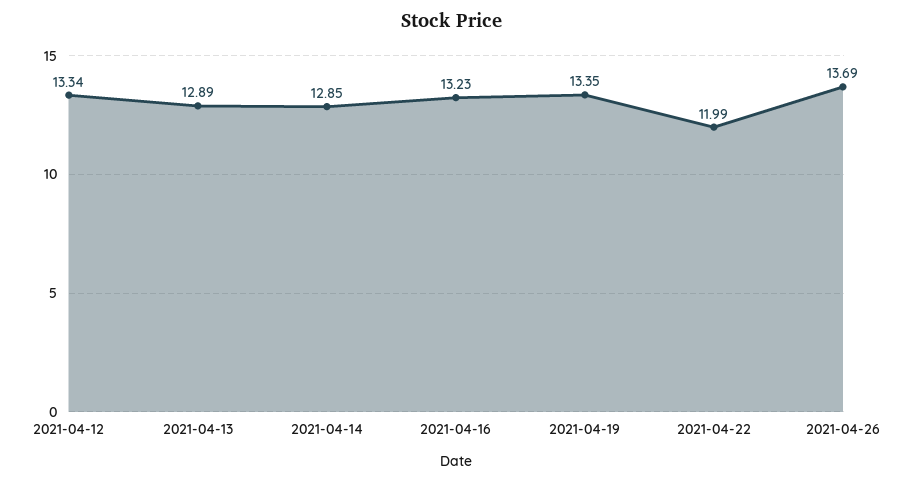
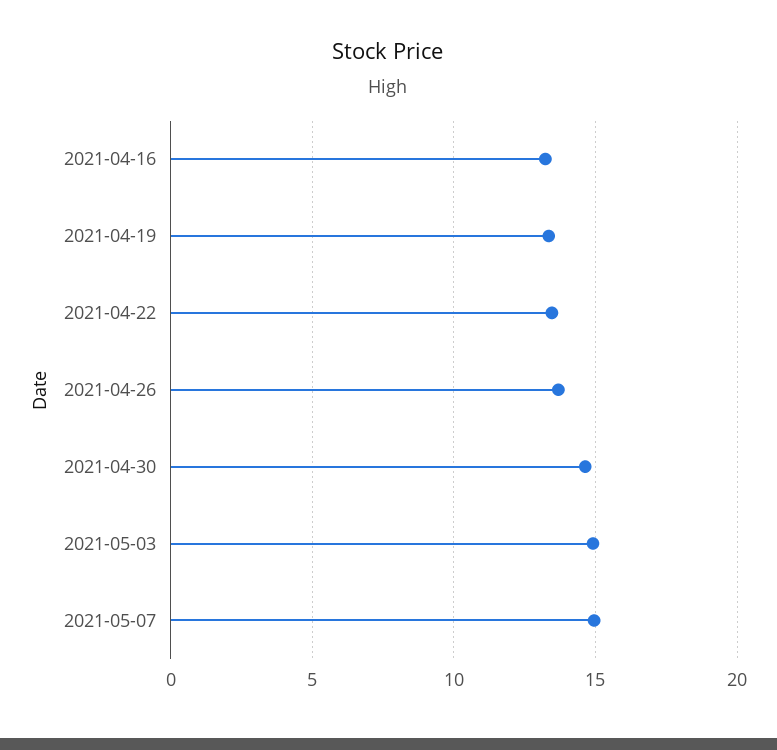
2021-04-12: 13.34 -> none
2021-04-13: 12.89 -> none
2021-04-14: 12.85 -> none
2021-04-22: 11.99 -> 13.5
2021-04-30: none -> 14.5
2021-05-03: none -> 15
2021-05-07: none -> 15

